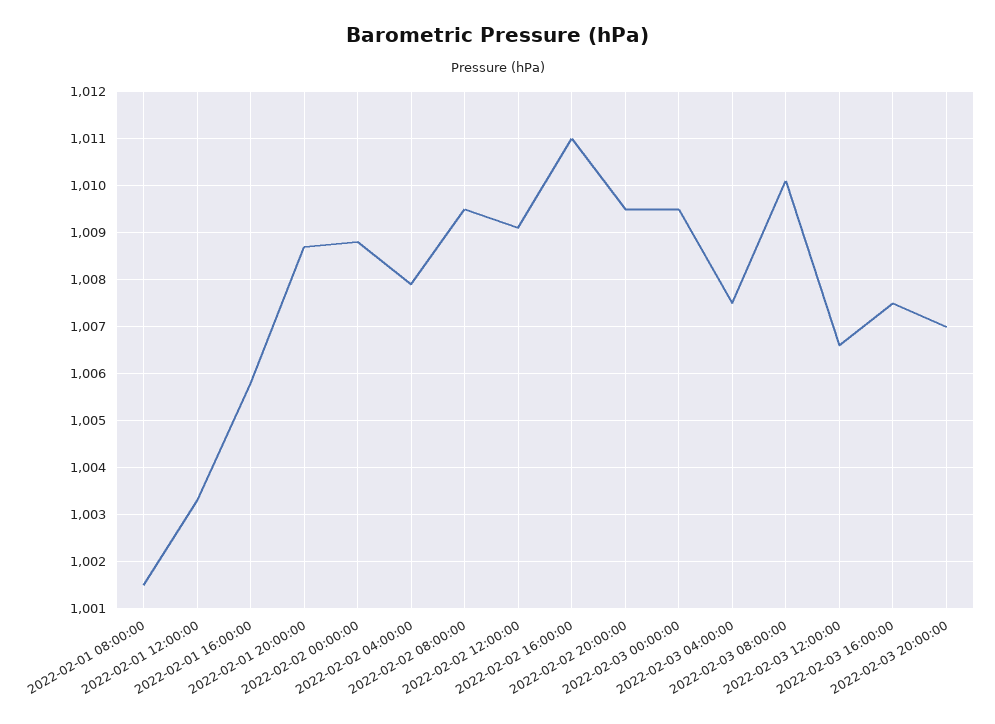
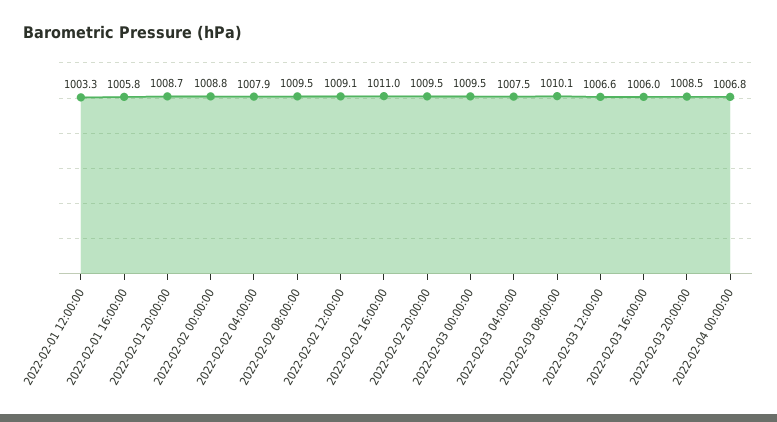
2022-02-01 08:00:00: 1001.5 -> none
2022-02-03 16:00:00: 1007.5 -> 1006
2022-02-03 20:00:00: 1007 -> 1008.5
2022-02-04 00:00:00: none -> 1006.8

